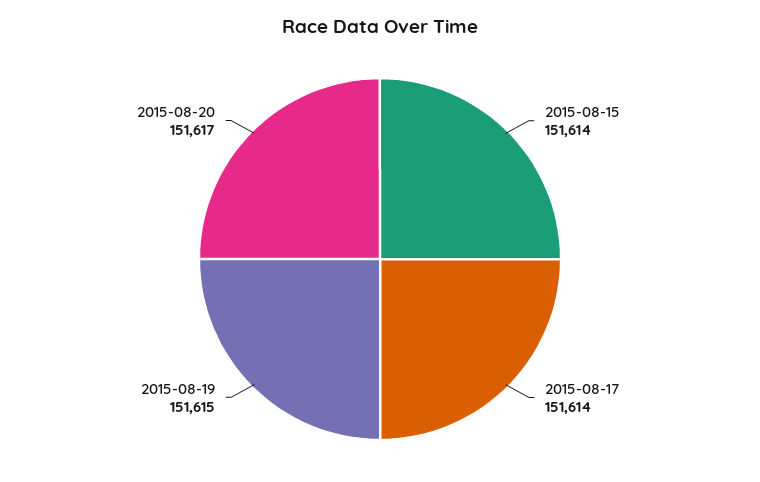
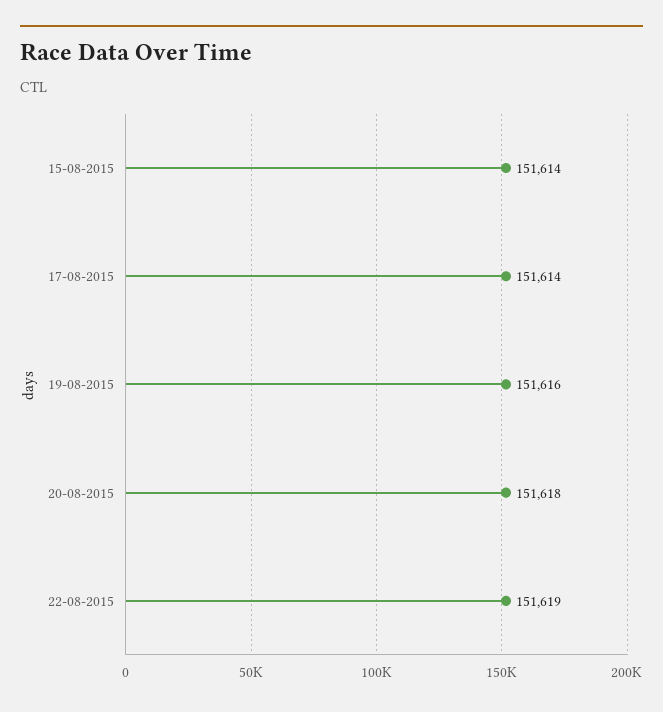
2015-08-19: 151615 -> 151616
2015-08-20: 151617 -> 151618
22-08-2015: none -> 151619

